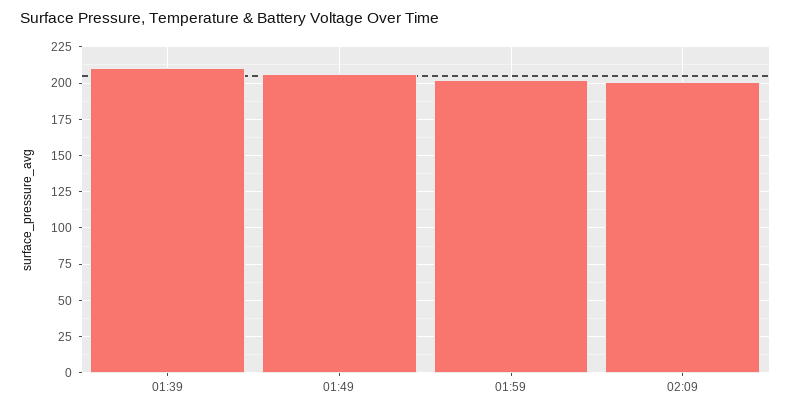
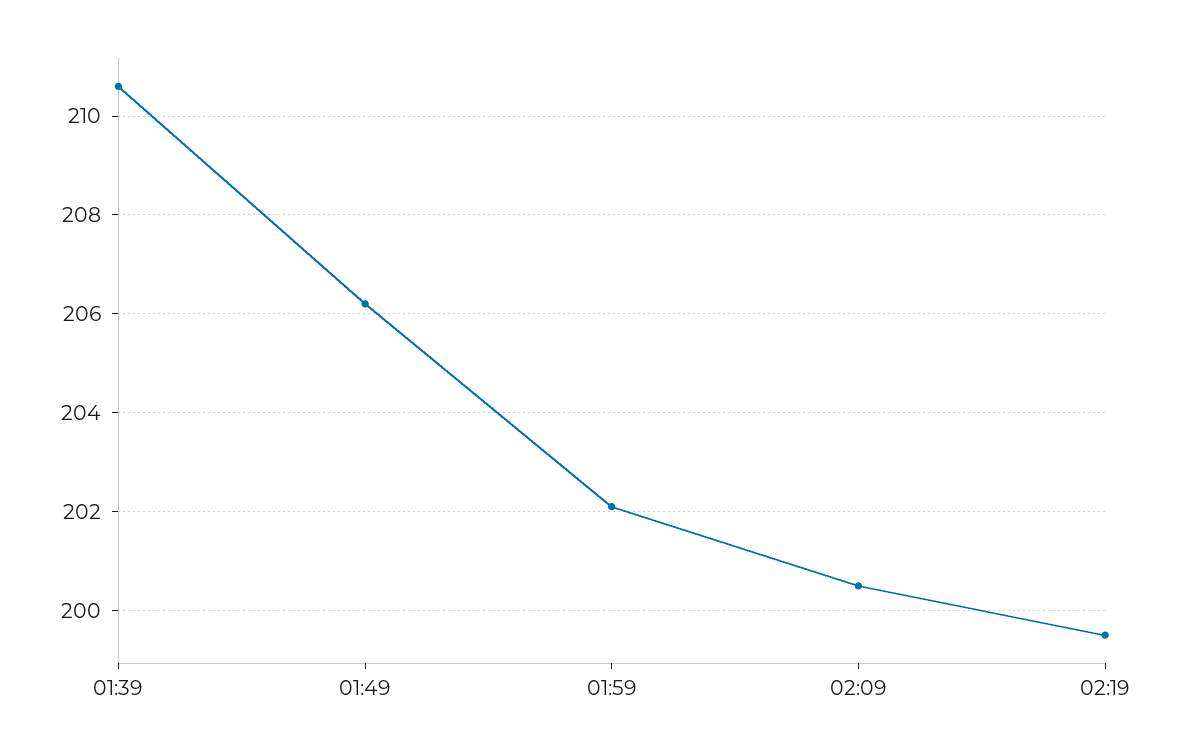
02:19: none -> 199.5

